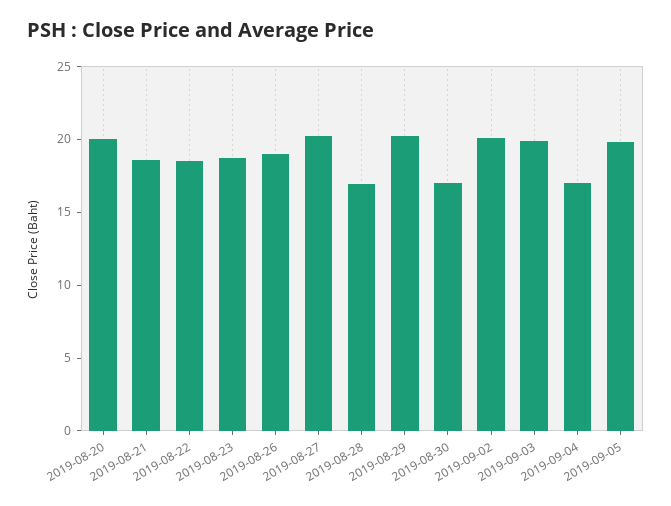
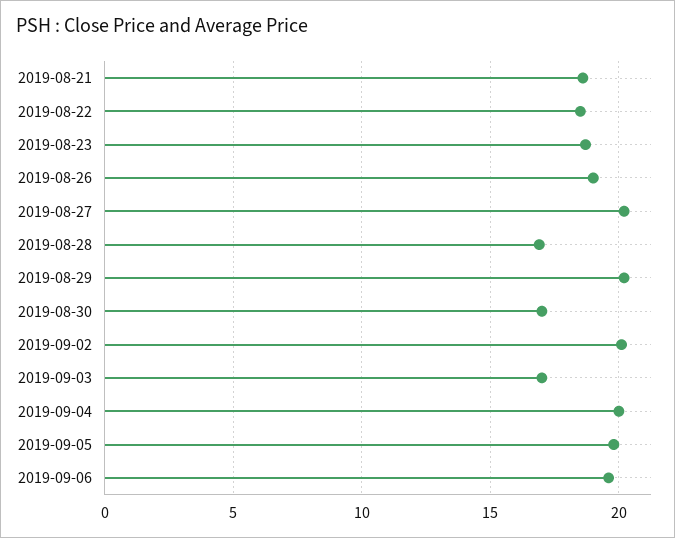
2019-08-20: 20 -> none
2019-09-03: 20 -> 17
2019-09-04: 17 -> 20
2019-09-06: none -> 19.5

